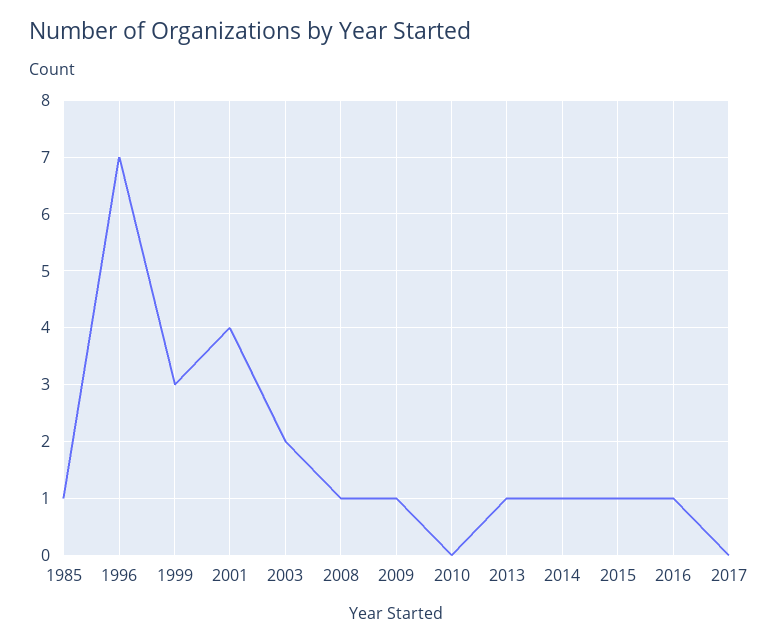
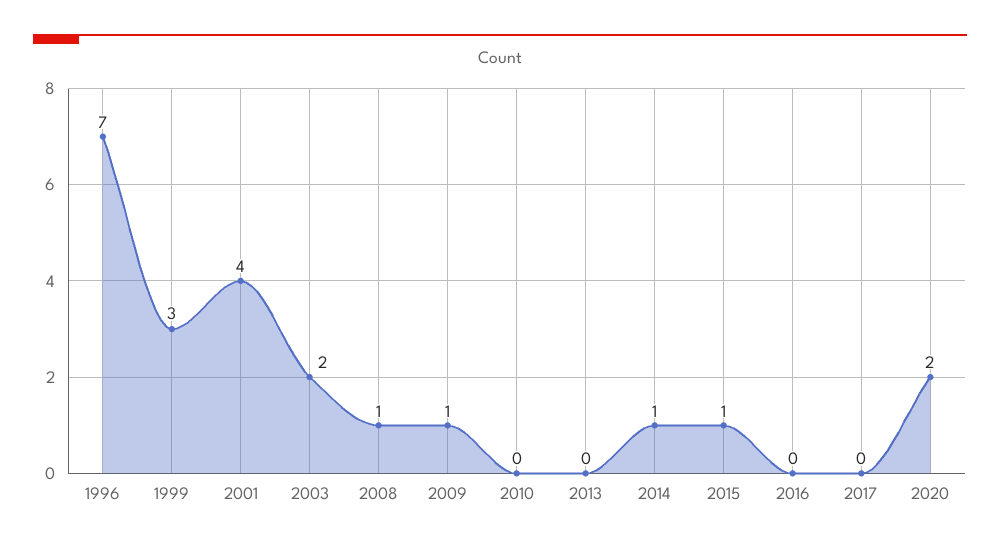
1985: 1 -> none
2013: 1 -> 0
2016: 1 -> 0
2020: none -> 2

